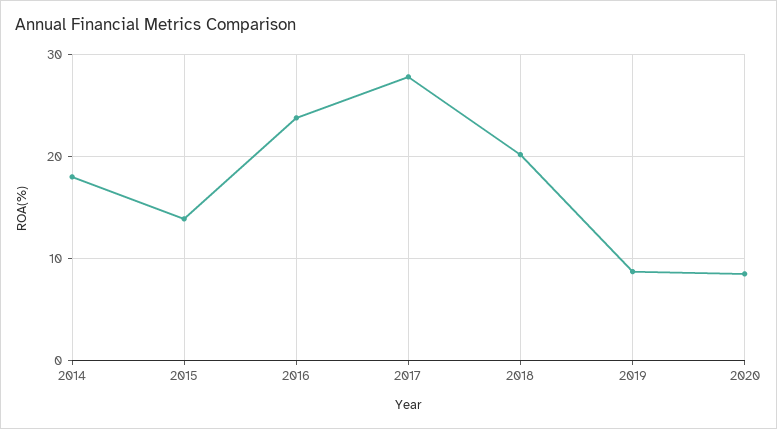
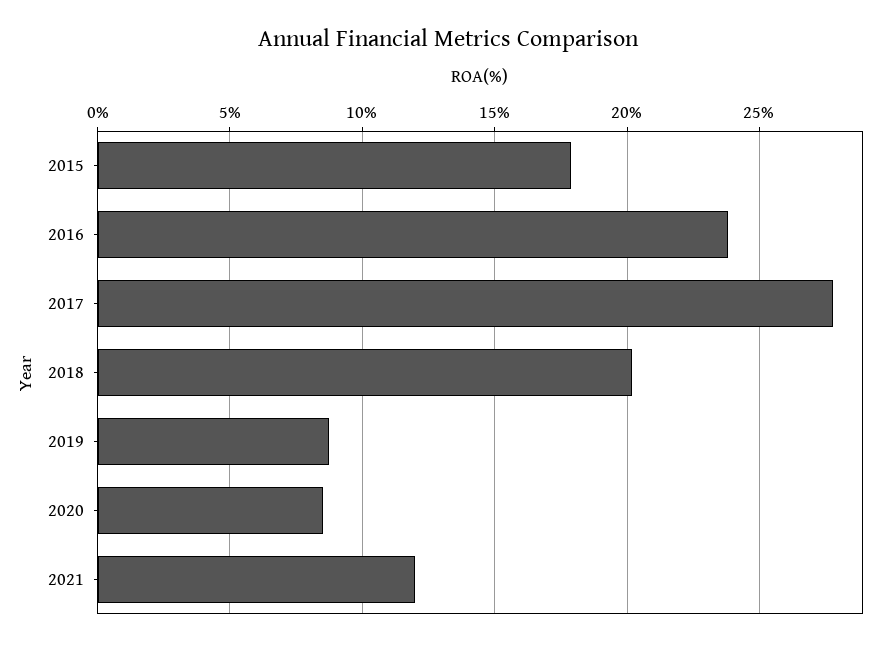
2014: 18 -> none
2015: 14 -> 18
2021: none -> 12

